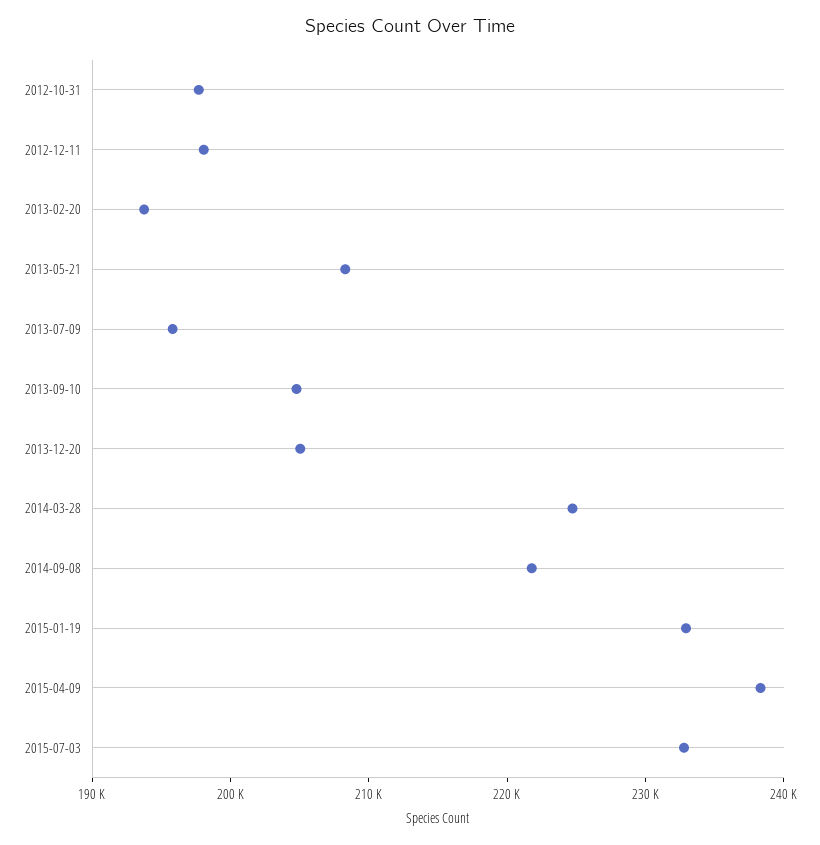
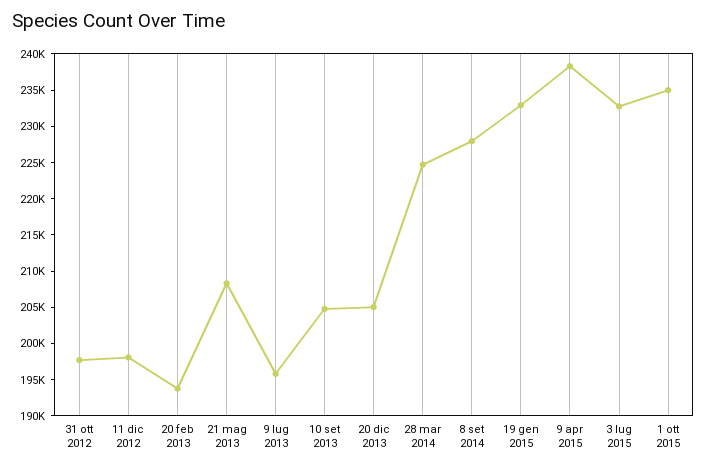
2014-09-08: 222000 -> 227500
1 ott 2015: none -> 235000

